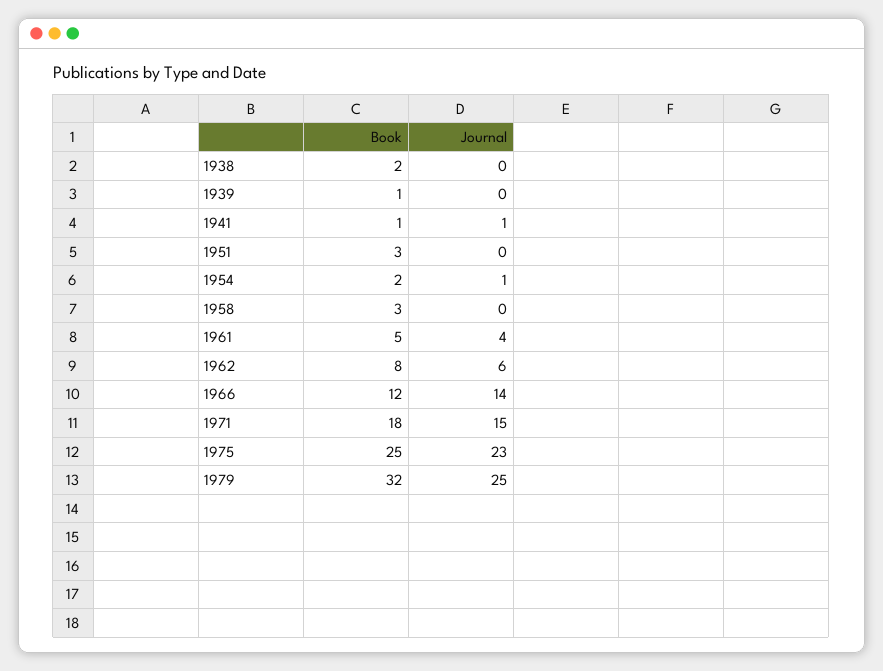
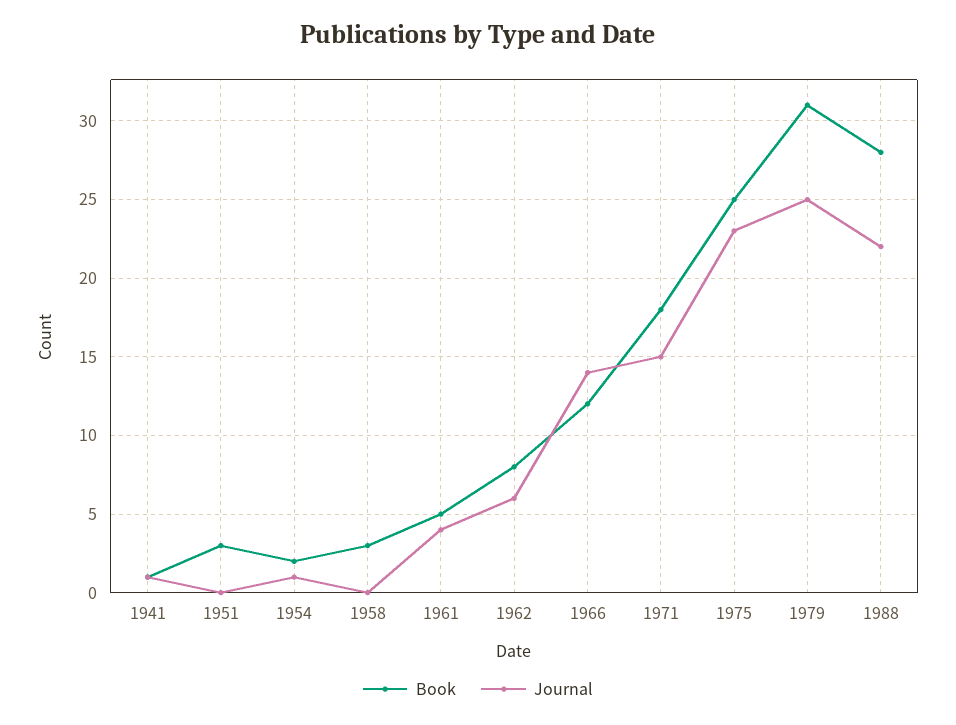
Book, 1938: 2 -> none
Journal, 1938: 0 -> none
Book, 1939: 1 -> none
Journal, 1939: 0 -> none
Book, 1979: 32 -> 31
Book, 1988: none -> 28
Journal, 1988: none -> 22

